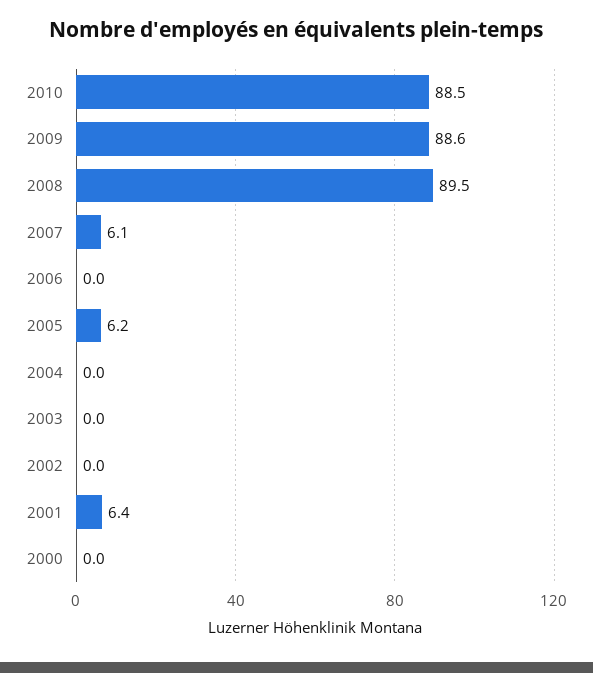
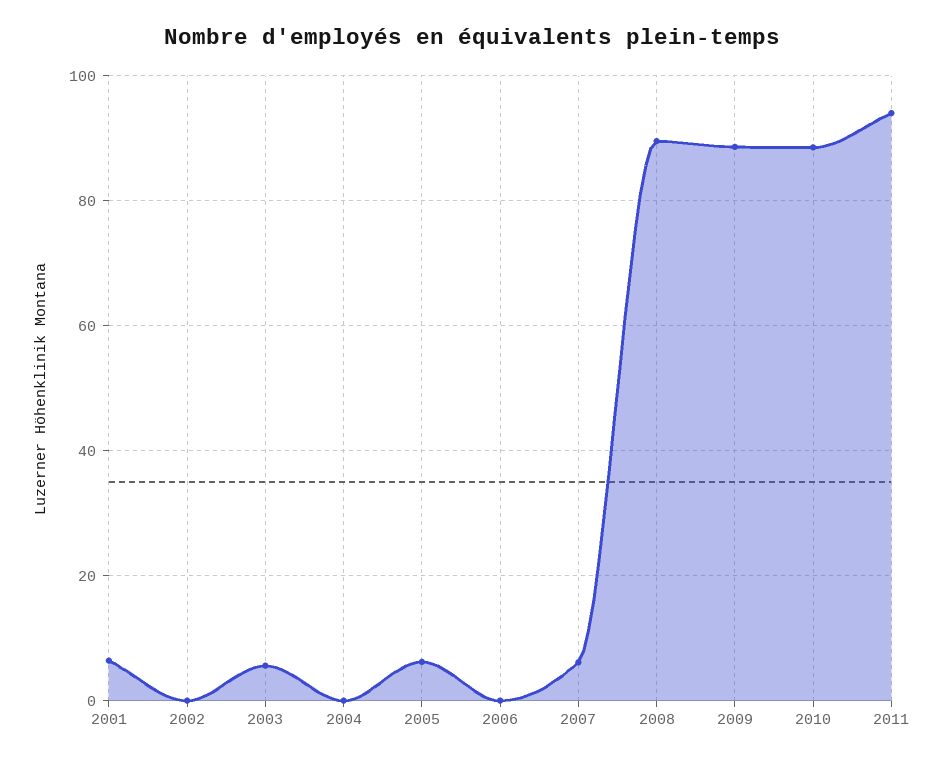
2003: 0 -> 6
2000: 0 -> none
2011: none -> 94

